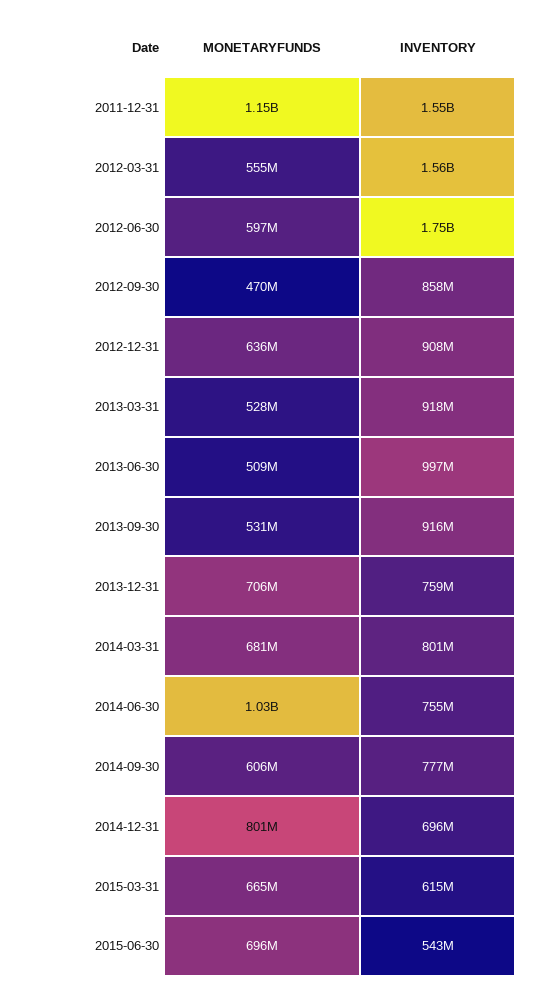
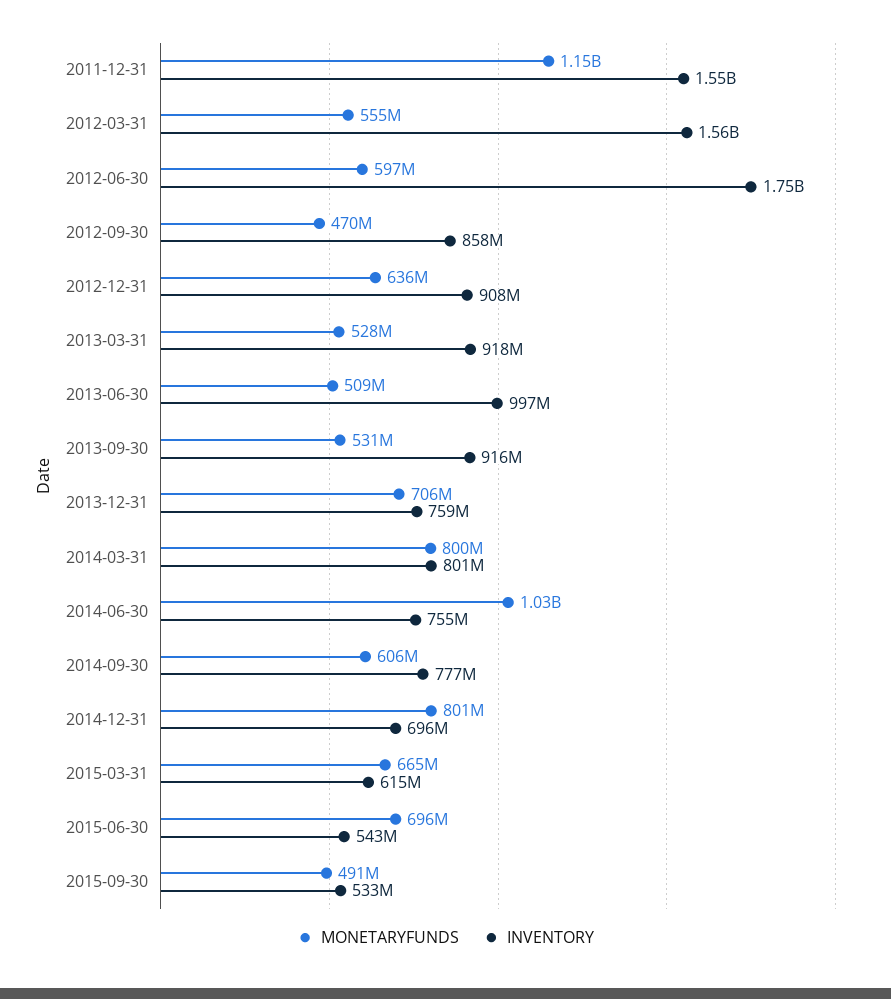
MONETARYFUNDS, 2014-03-31: 681000000 -> 800000000
MONETARYFUNDS, 2015-09-30: none -> 491000000
INVENTORY, 2015-09-30: none -> 533000000

